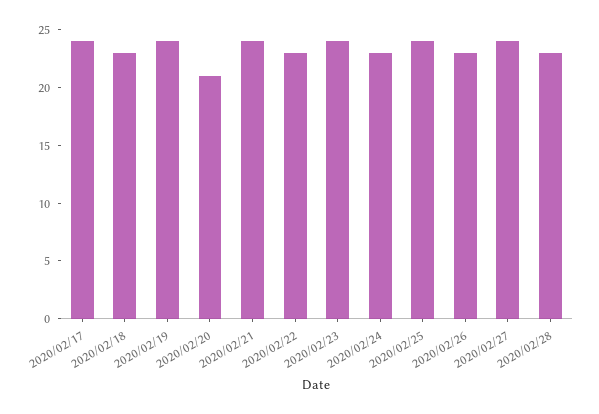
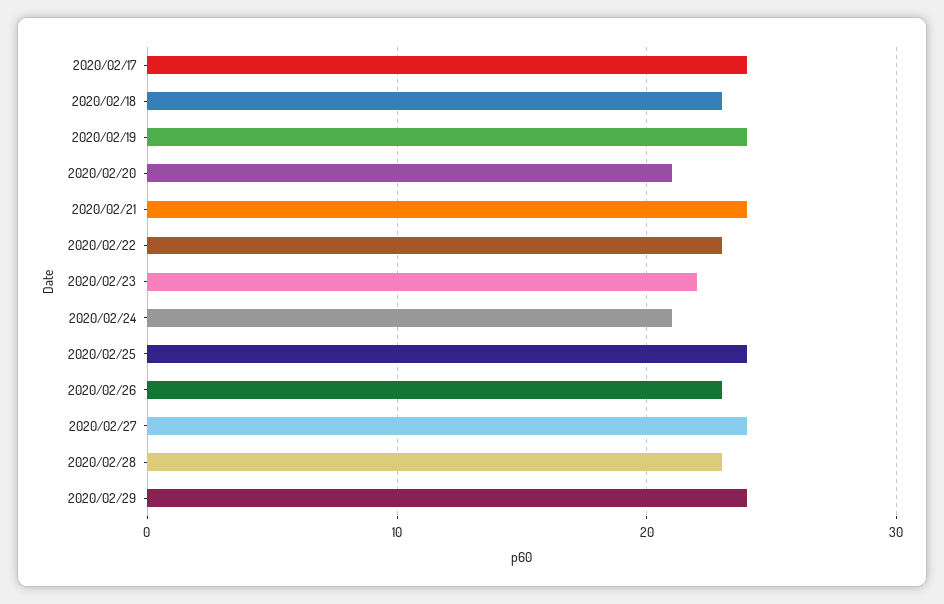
2020/02/23: 24 -> 22
2020/02/24: 23 -> 21
2020/02/29: none -> 24

